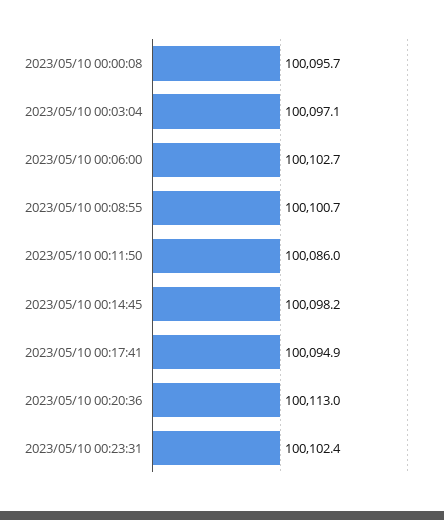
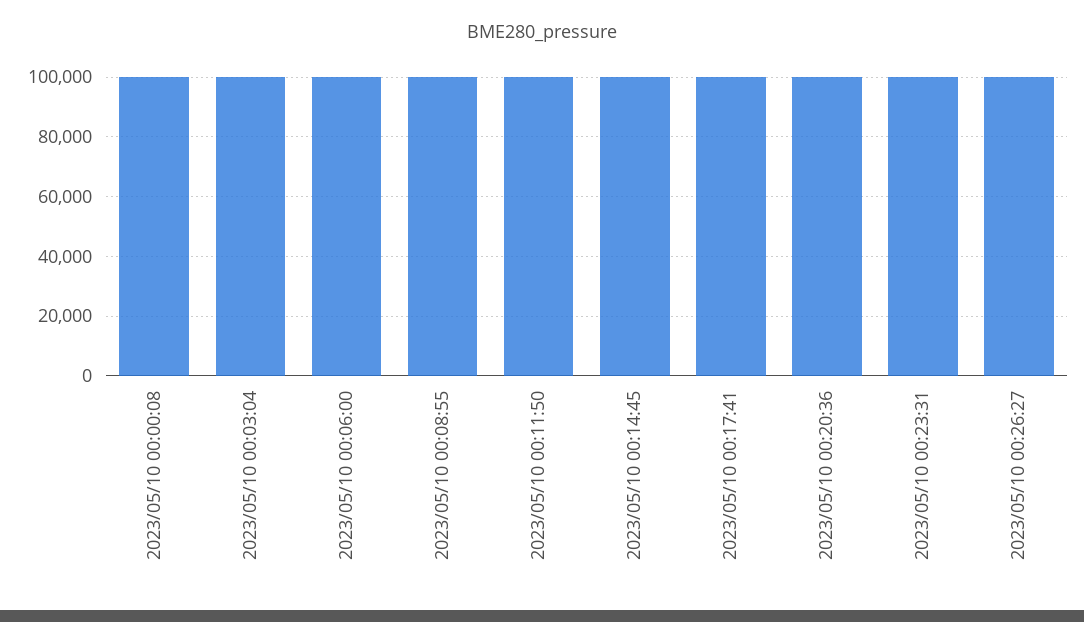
2023/05/10 00:26:27: none -> 100000

